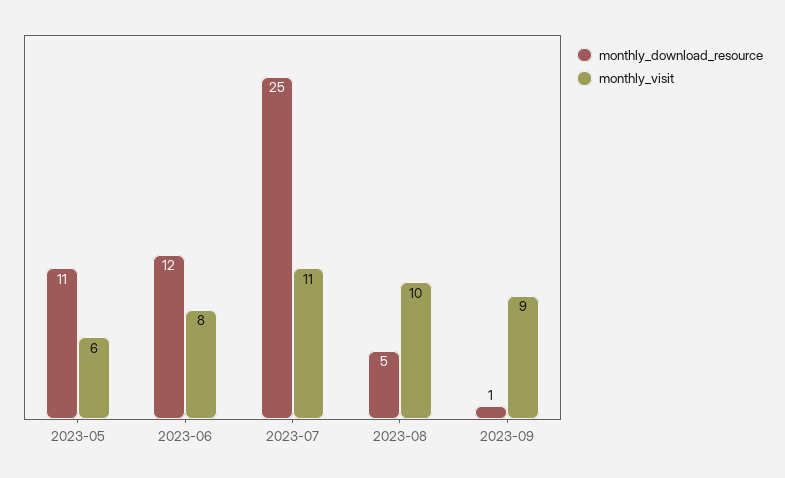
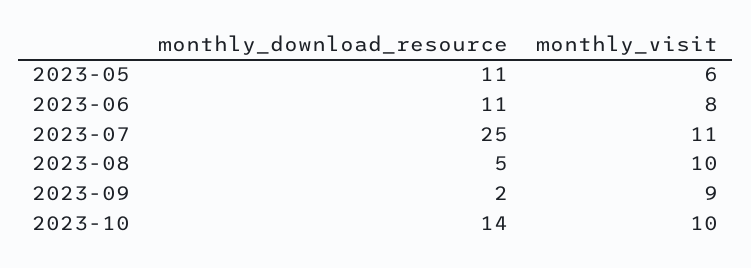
monthly_download_resource, 2023-06: 12 -> 11
monthly_download_resource, 2023-09: 1 -> 2
monthly_download_resource, 2023-10: none -> 14
monthly_visit, 2023-10: none -> 10

